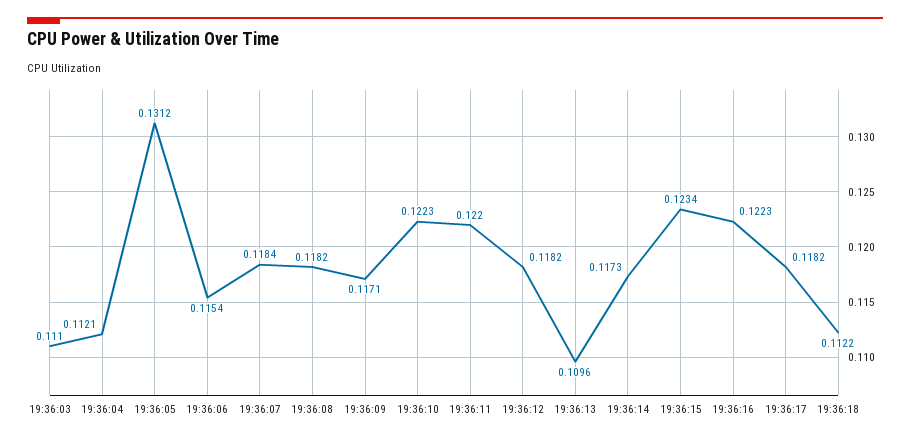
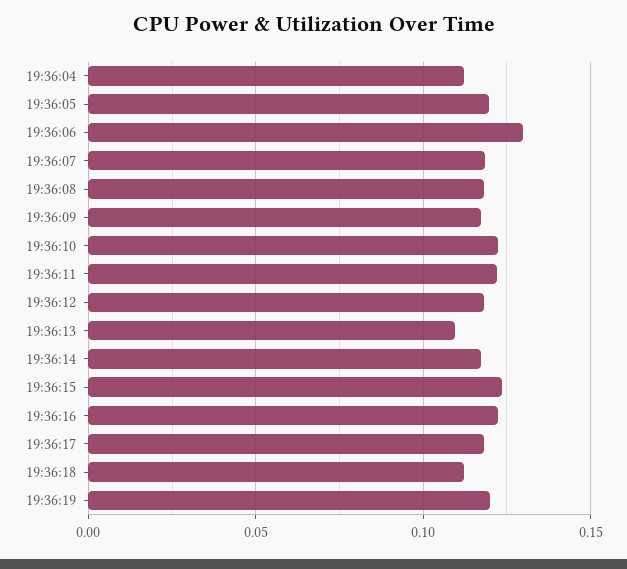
19:36:03: 0.111 -> none
19:36:05: 0.1312 -> 0.12
19:36:06: 0.1154 -> 0.13
19:36:19: none -> 0.12

